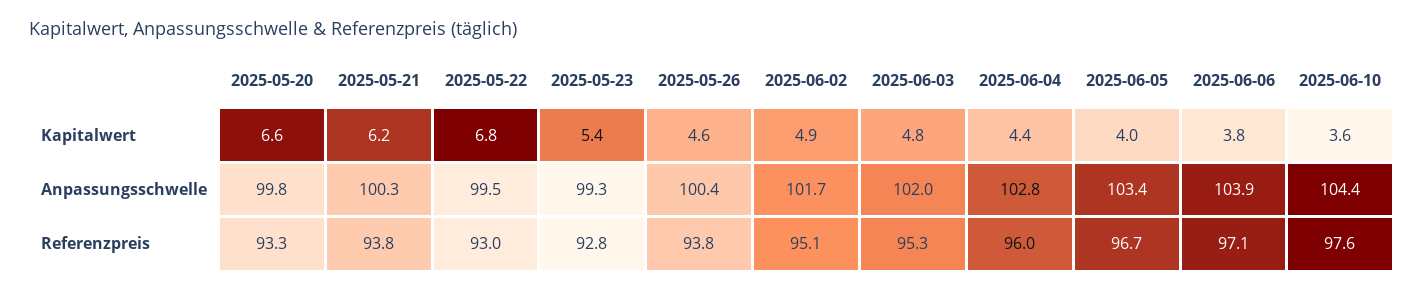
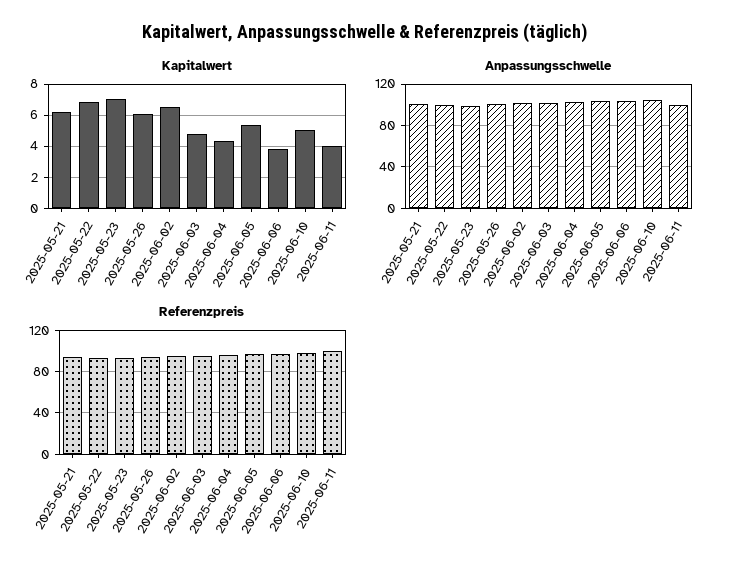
Kapitalwert, 2025-05-20: 6.6 -> none
Kapitalwert, 2025-05-23: 5.4 -> 7
Kapitalwert, 2025-05-26: 4.6 -> 6
Kapitalwert, 2025-06-02: 4.9 -> 6.5
Kapitalwert, 2025-06-05: 4 -> 5.5
Kapitalwert, 2025-06-10: 3.6 -> 5
Anpassungsschwelle, 2025-05-20: 99.8 -> none
Referenzpreis, 2025-05-20: 93.3 -> none
Kapitalwert, 2025-06-11: none -> 4
Anpassungsschwelle, 2025-06-11: none -> 100
Referenzpreis, 2025-06-11: none -> 100

